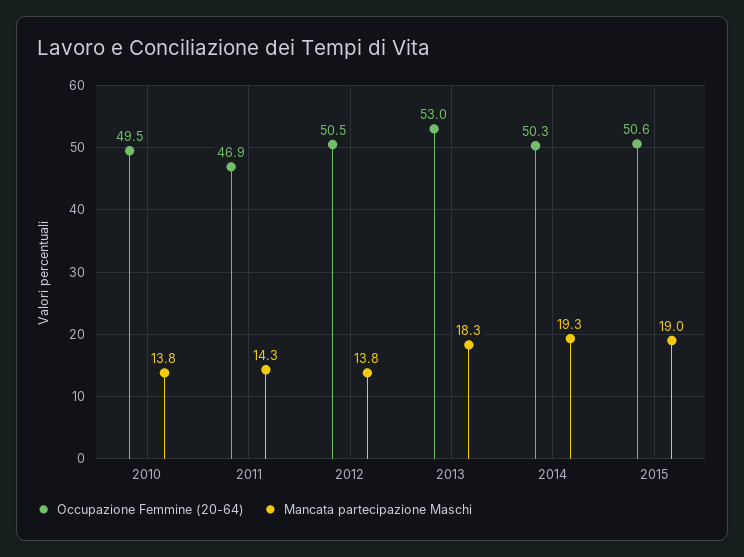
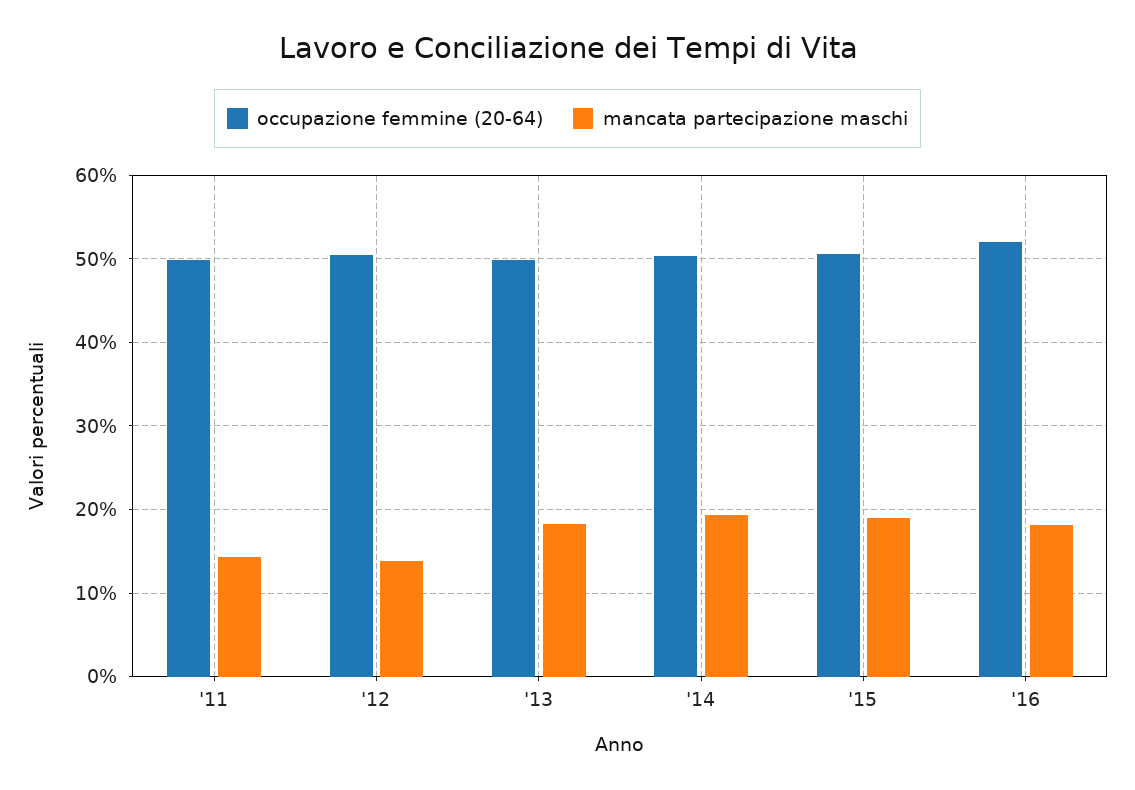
Occupazione Femmine (20-64), 2010: 49.5 -> none
Mancata partecipazione Maschi, 2010: 13.8 -> none
Occupazione Femmine (20-64), 2011: 46.9 -> 50
Occupazione Femmine (20-64), 2013: 53 -> 50
Occupazione Femmine (20-64), '16: none -> 52
Mancata partecipazione Maschi, '16: none -> 18

